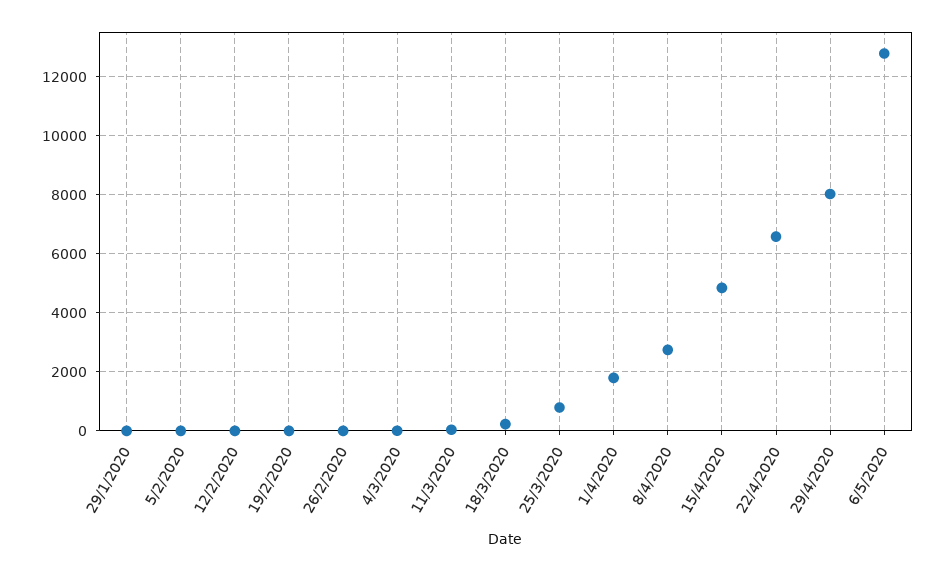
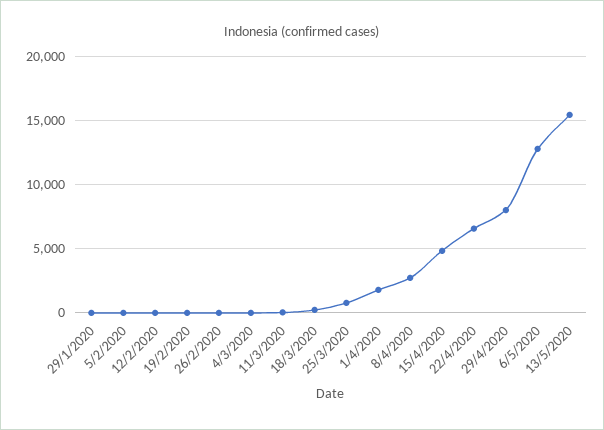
13/5/2020: none -> 15500

